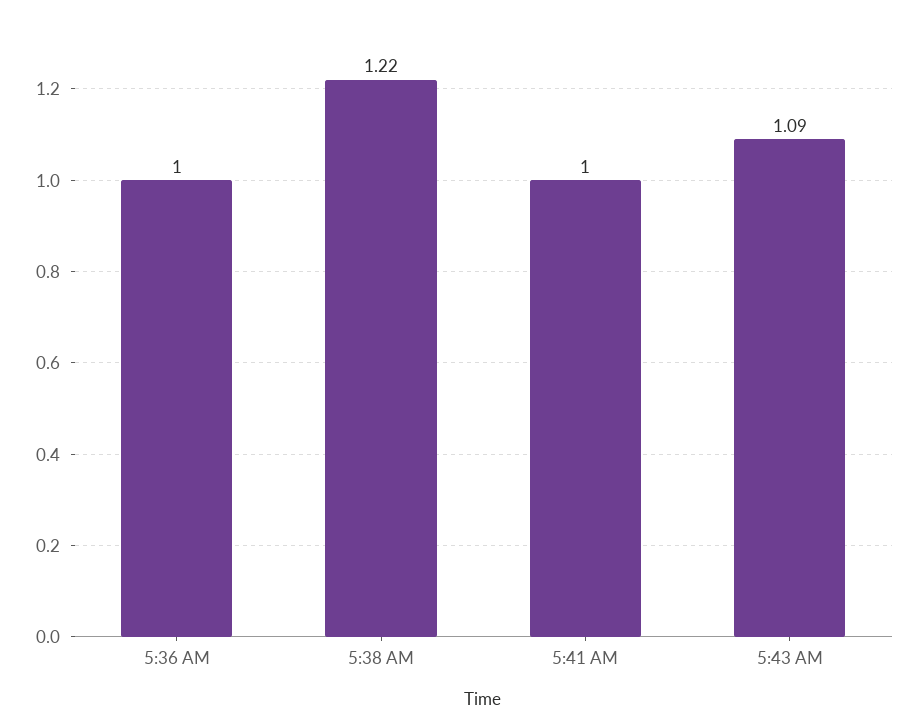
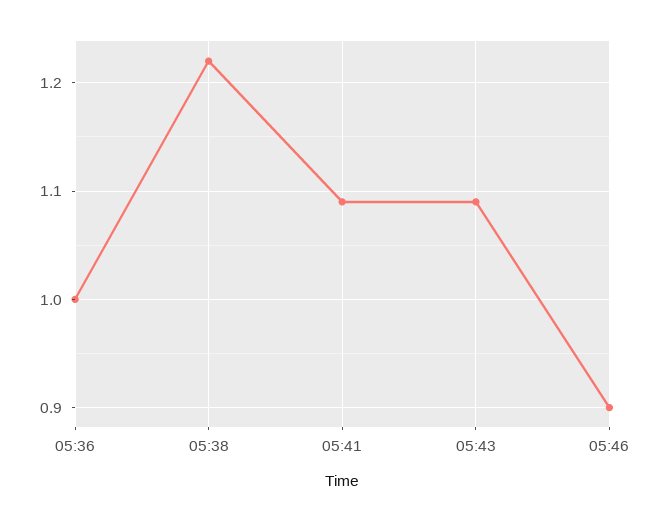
5:41 AM: 1 -> 1.09
05:46: none -> 0.9

